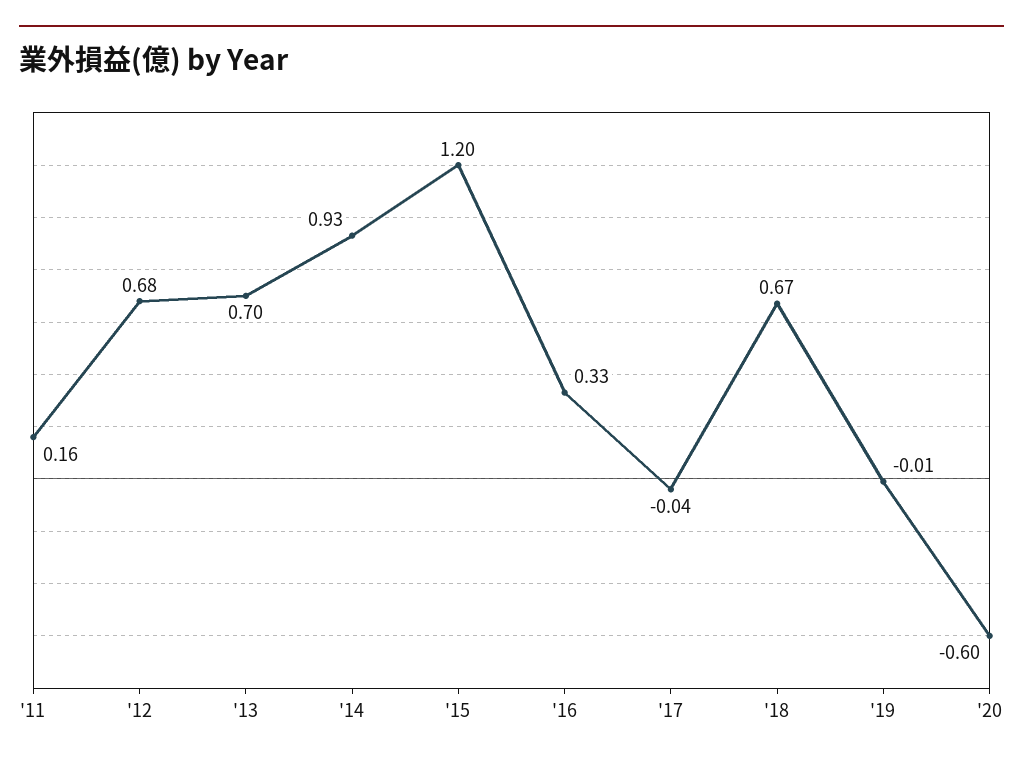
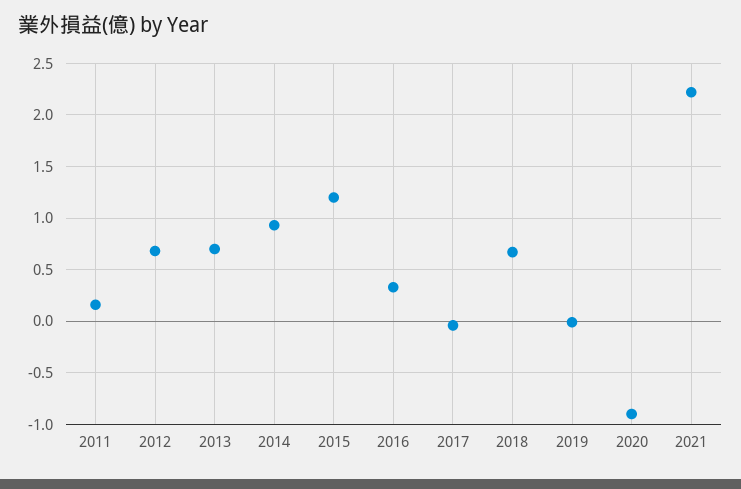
'20: -0.6 -> -0.9
2021: none -> 2.2

